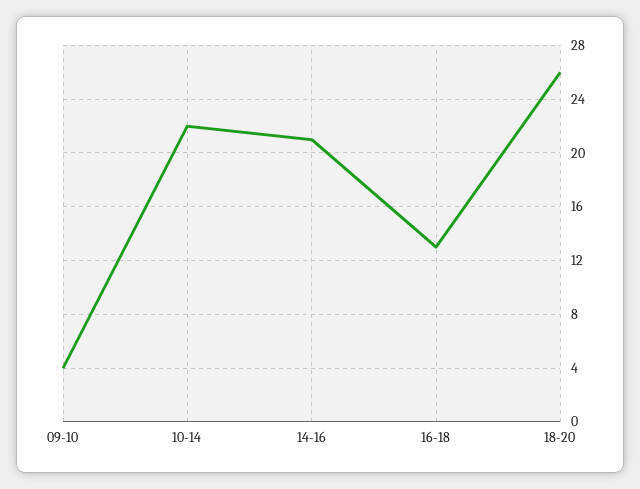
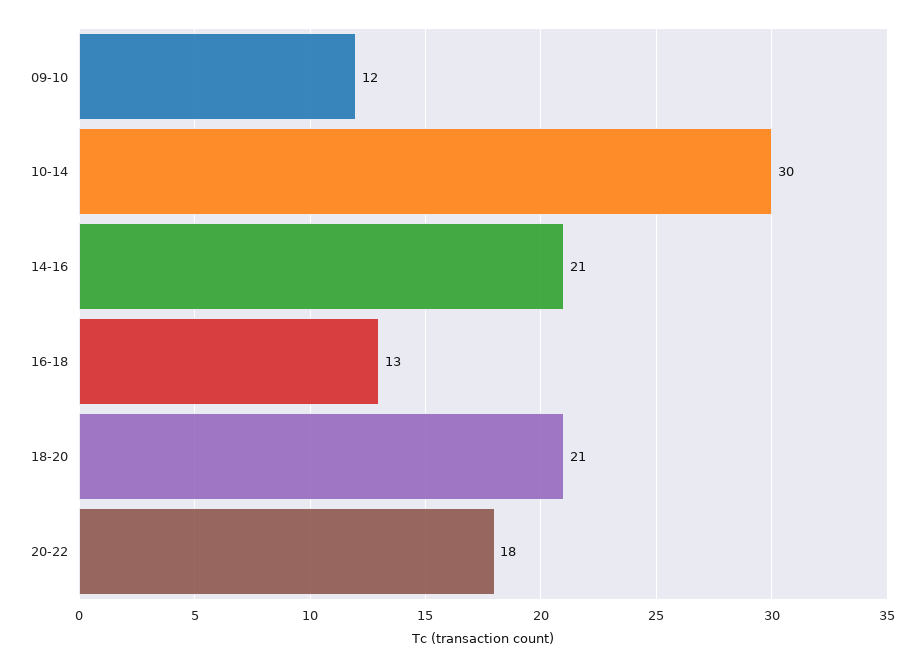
09-10: 4 -> 12
10-14: 22 -> 30
18-20: 26 -> 21
20-22: none -> 18

